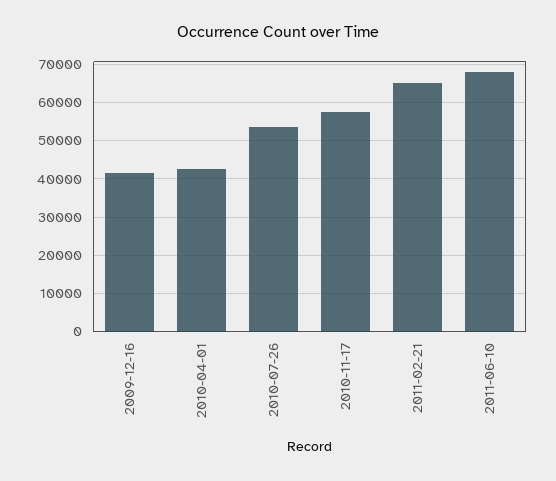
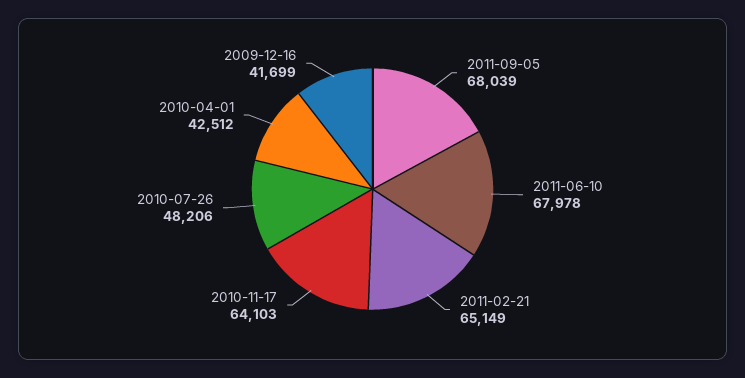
2010-07-26: 54000 -> 48206
2010-11-17: 58000 -> 64103
2011-09-05: none -> 68039

